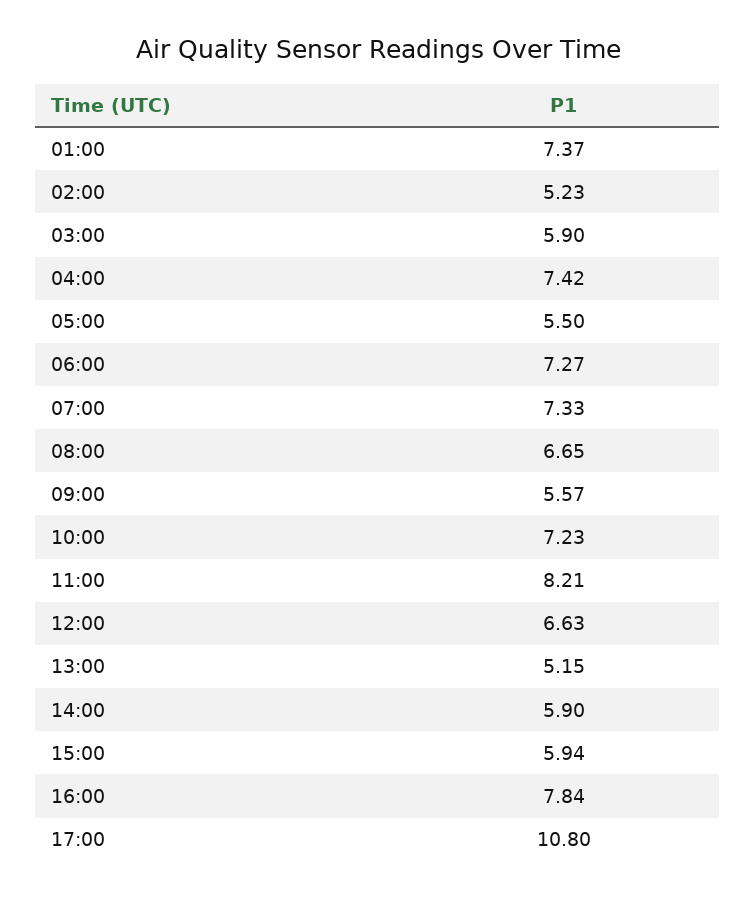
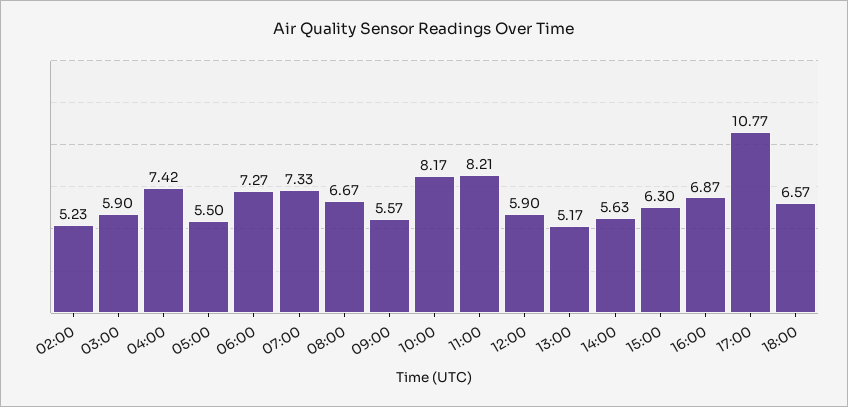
01:00: 7.37 -> none
08:00: 6.65 -> 6.67
10:00: 7.23 -> 8.17
12:00: 6.63 -> 5.9
13:00: 5.15 -> 5.17
14:00: 5.9 -> 5.63
15:00: 5.94 -> 6.3
16:00: 7.84 -> 6.87
17:00: 10.8 -> 10.77
18:00: none -> 6.57

